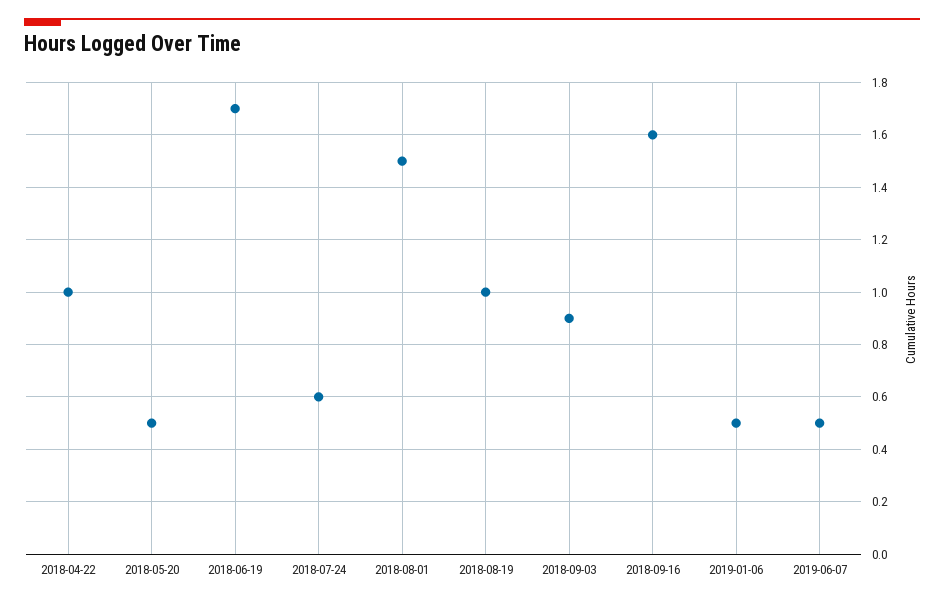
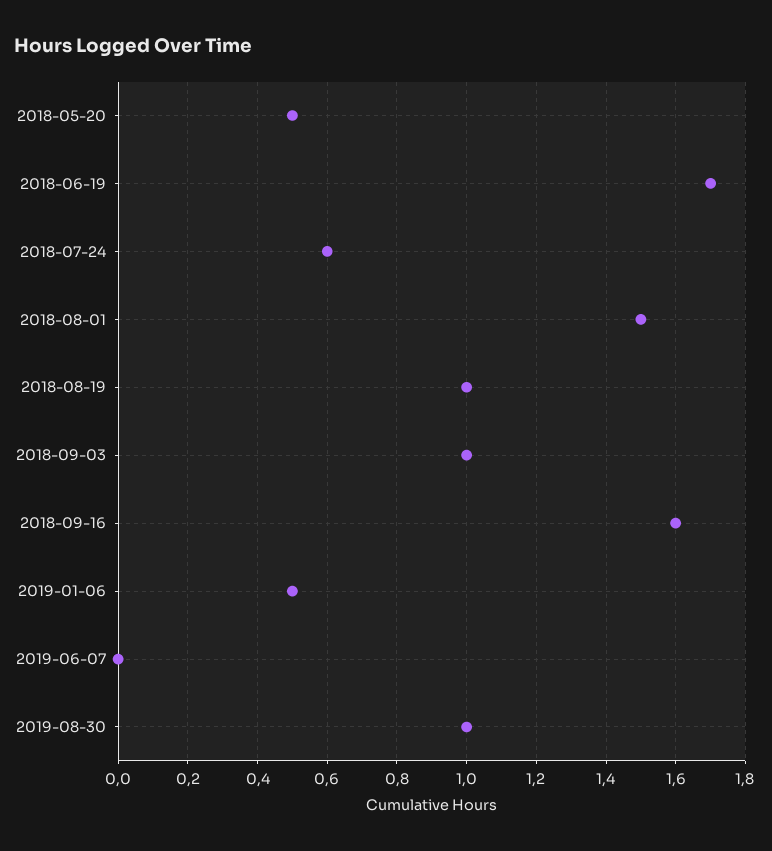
2018-04-22: 1 -> none
2018-09-03: 0.9 -> 1
2019-06-07: 0.5 -> 0
2019-08-30: none -> 1

